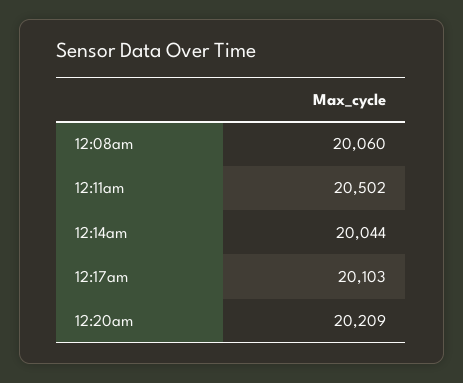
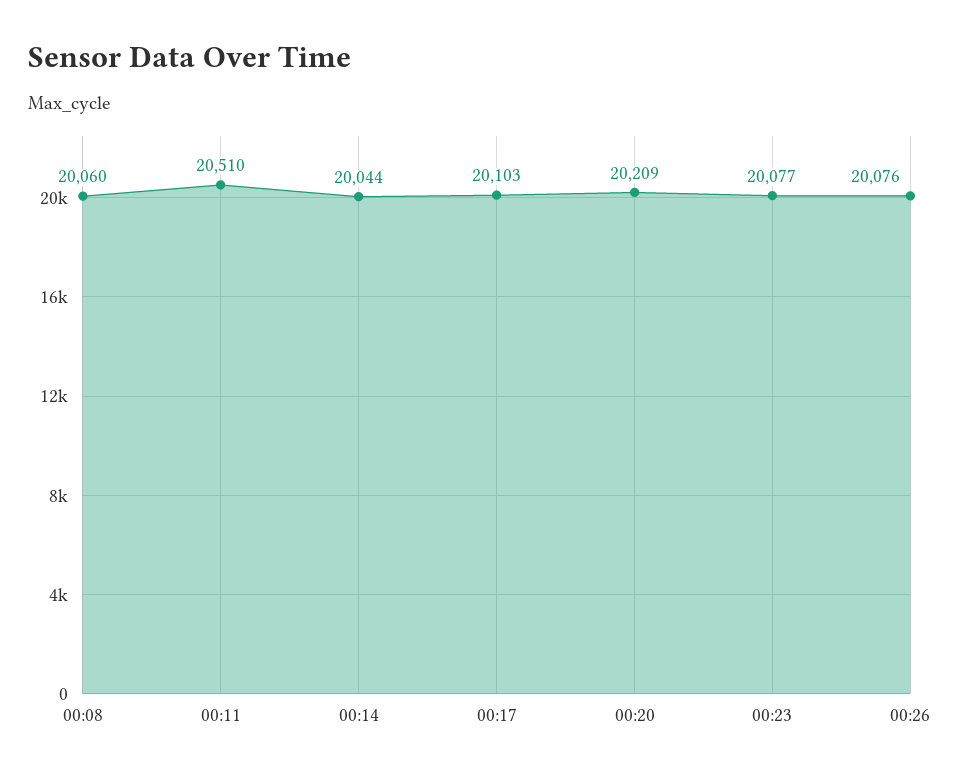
12:11am: 20502 -> 20510
00:23: none -> 20077
00:26: none -> 20076

